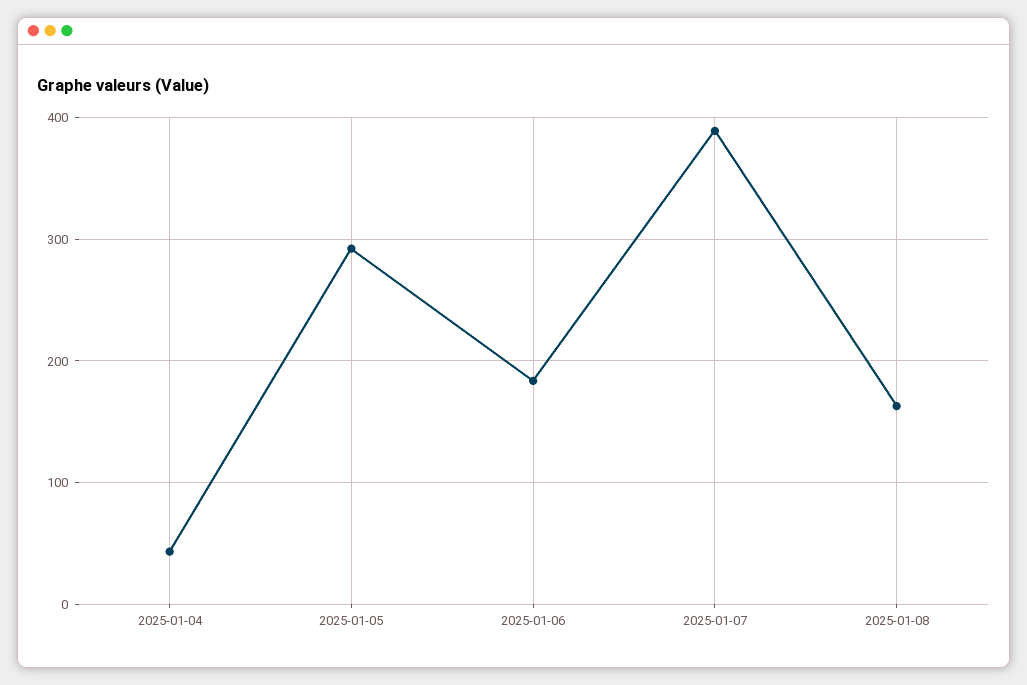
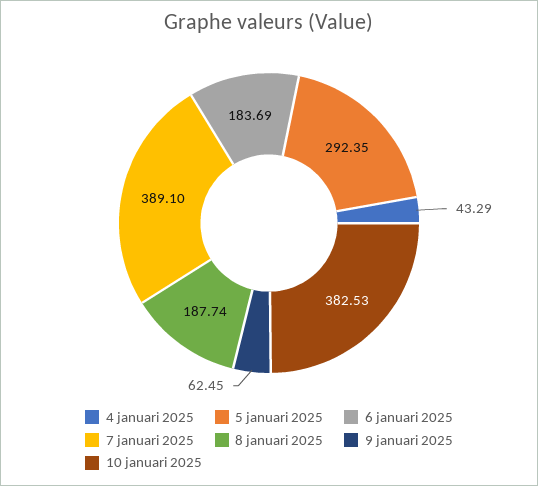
2025-01-08: 160 -> 187.74
9 januari 2025: none -> 62.45
10 januari 2025: none -> 382.53

